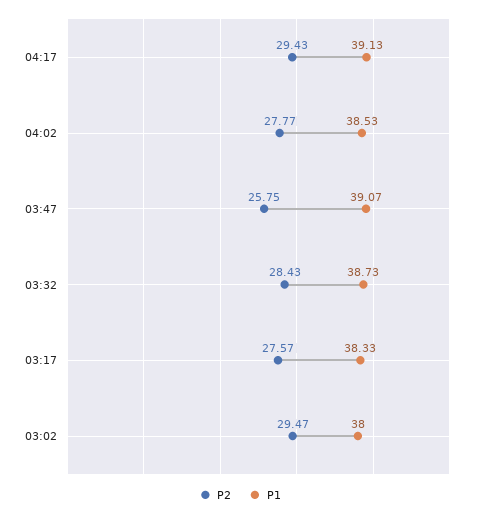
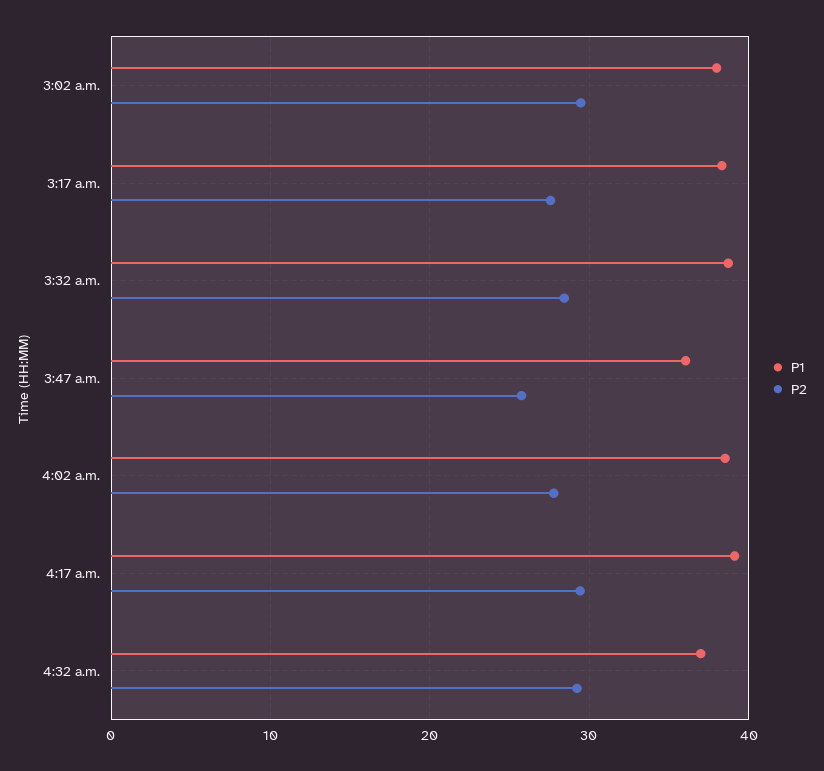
P1, 03:47: 39.07 -> 36
P1, 4:32 a.m.: none -> 37
P2, 4:32 a.m.: none -> 29

